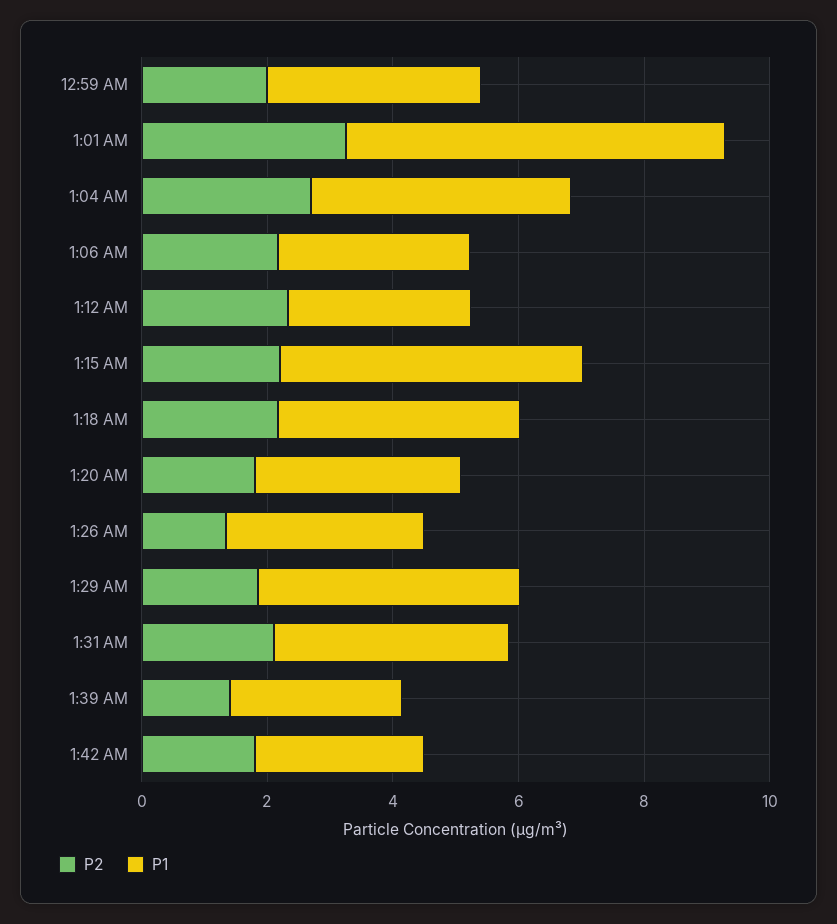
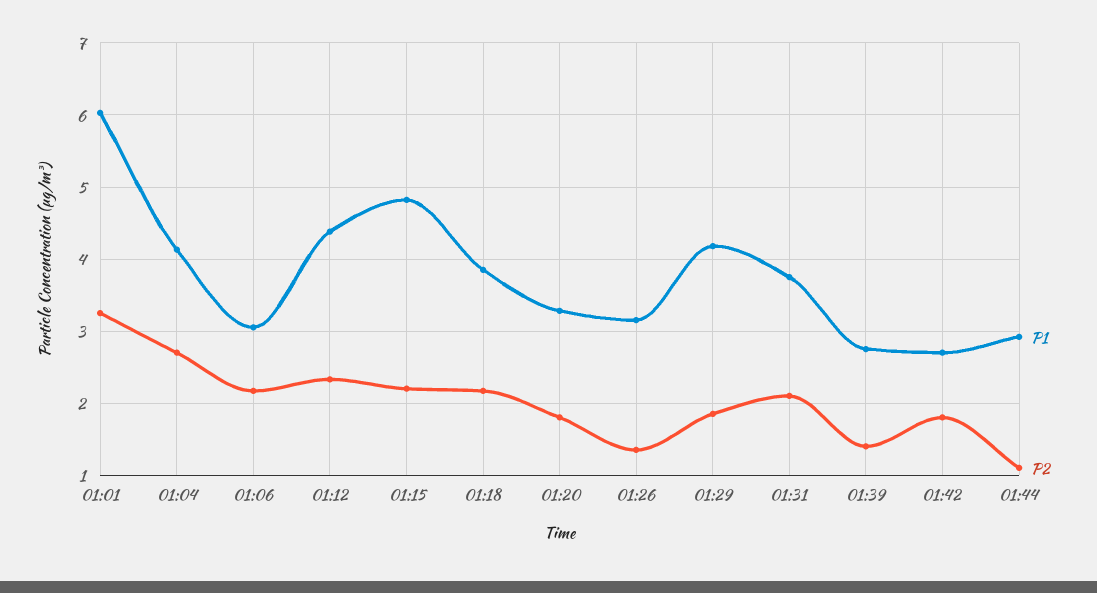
P2, 12:59 AM: 2 -> none
P1, 12:59 AM: 3.5 -> none
P1, 1:12 AM: 3 -> 4.4
P1, 01:44: none -> 2.9
P2, 01:44: none -> 1.1

